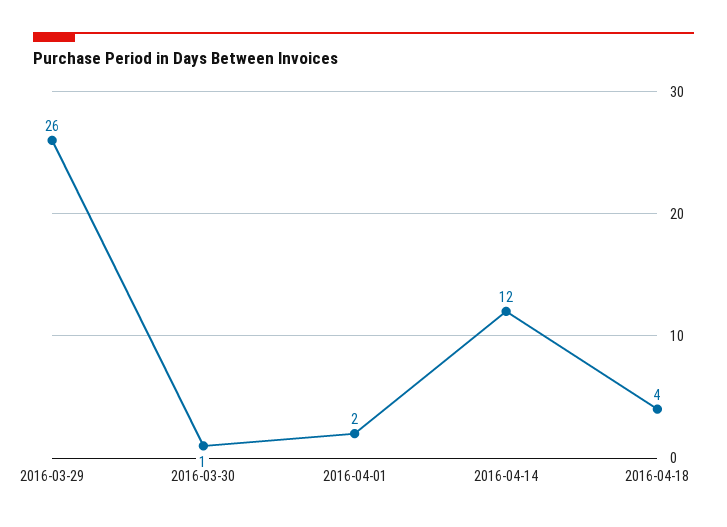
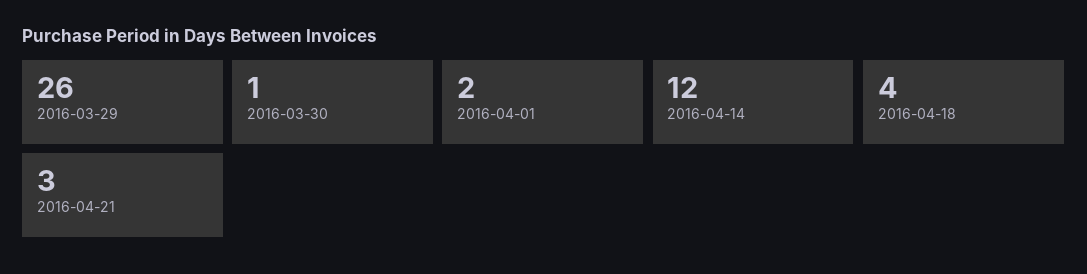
2016-04-21: none -> 3

